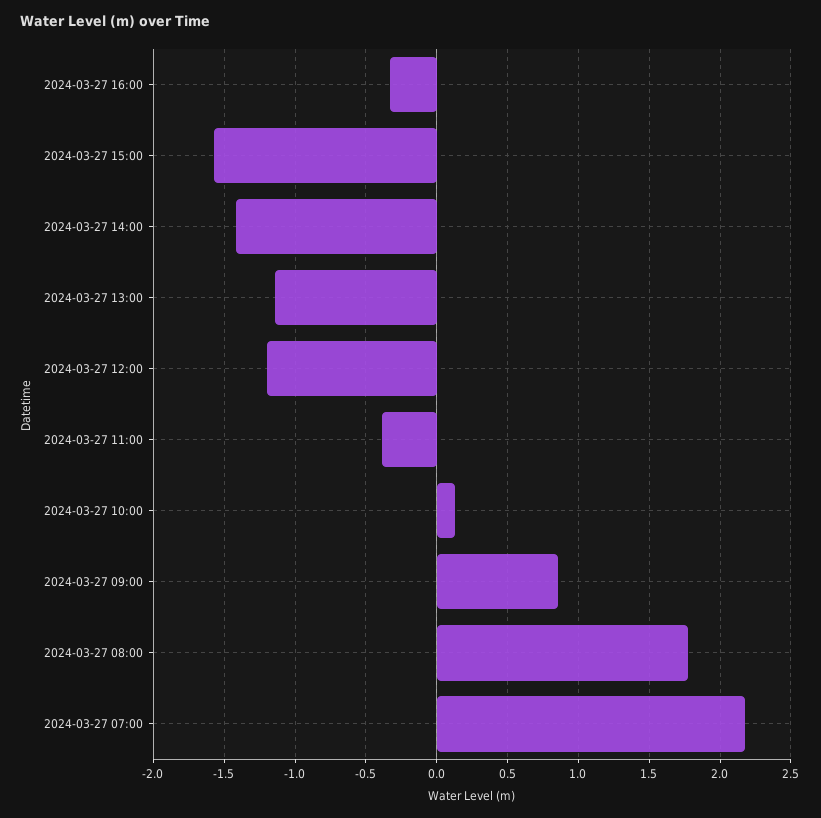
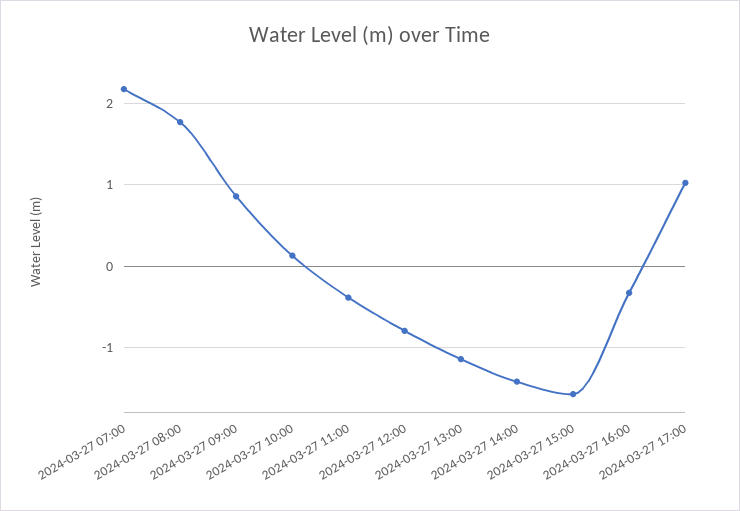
2024-03-27 12:00: -1.2 -> -0.8
2024-03-27 17:00: none -> 1

